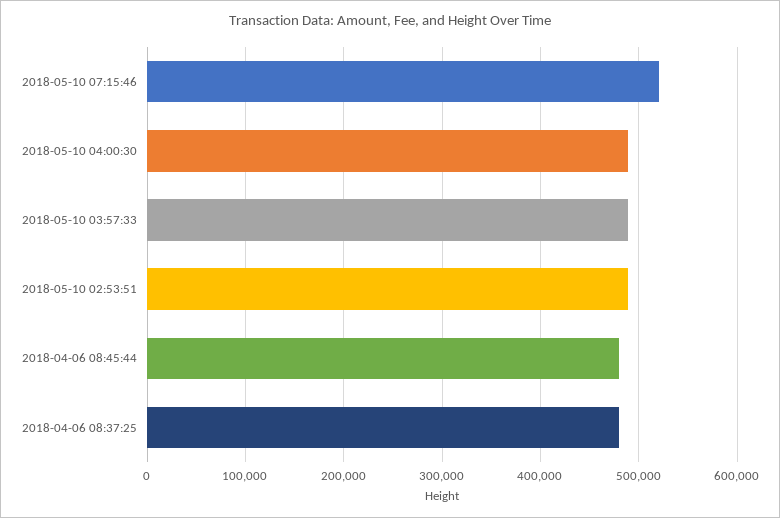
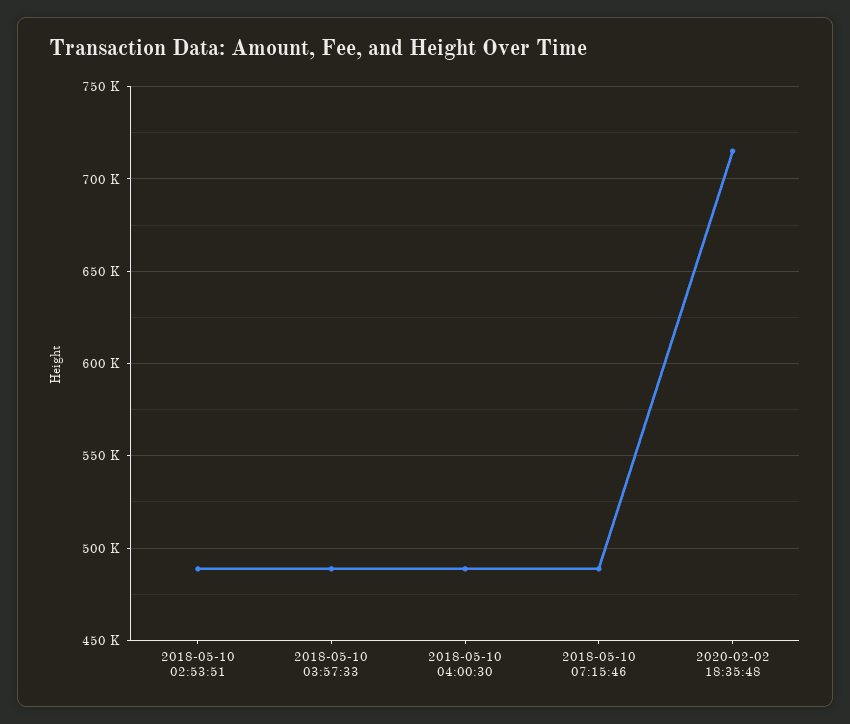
2018-05-10 07:15:46: 520000 -> 490000
2018-04-06 08:45:44: 480000 -> none
2018-04-06 08:37:25: 480000 -> none
2020-02-02 18:35:48: none -> 715000

